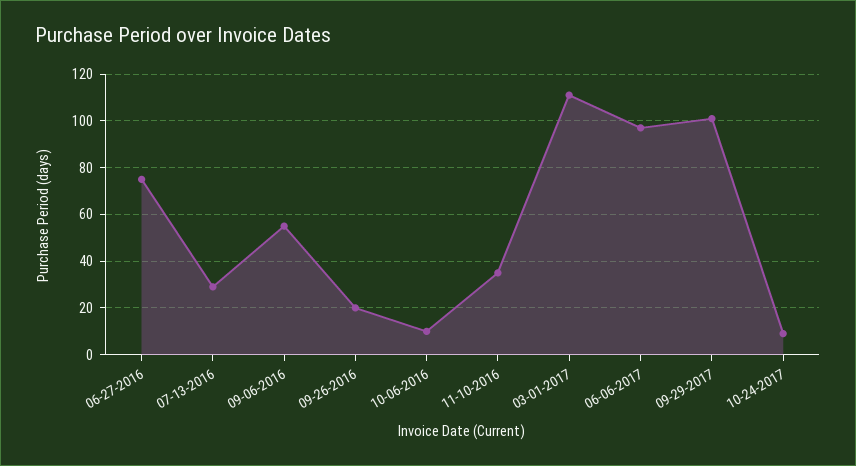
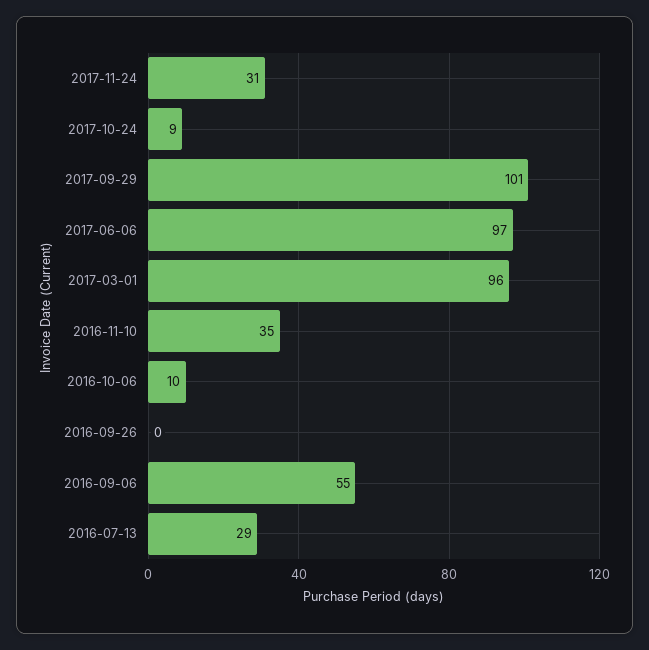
06-27-2016: 75 -> none
09-26-2016: 20 -> 0
03-01-2017: 110 -> 96
2017-11-24: none -> 31

